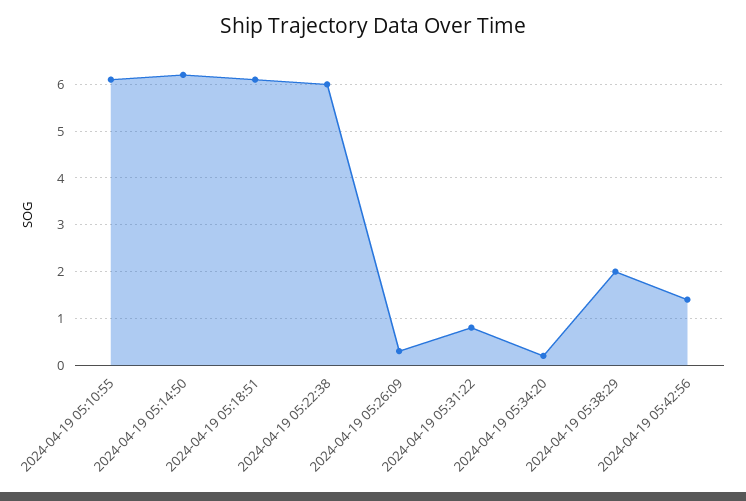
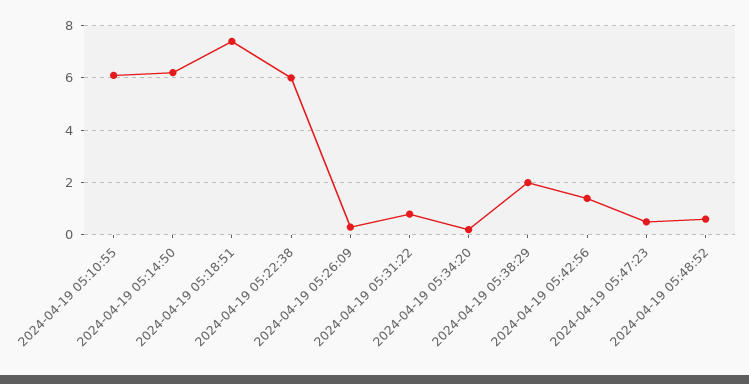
2024-04-19 05:18:51: 6 -> 7.5
2024-04-19 05:47:23: none -> 0.5
2024-04-19 05:48:52: none -> 0.5

